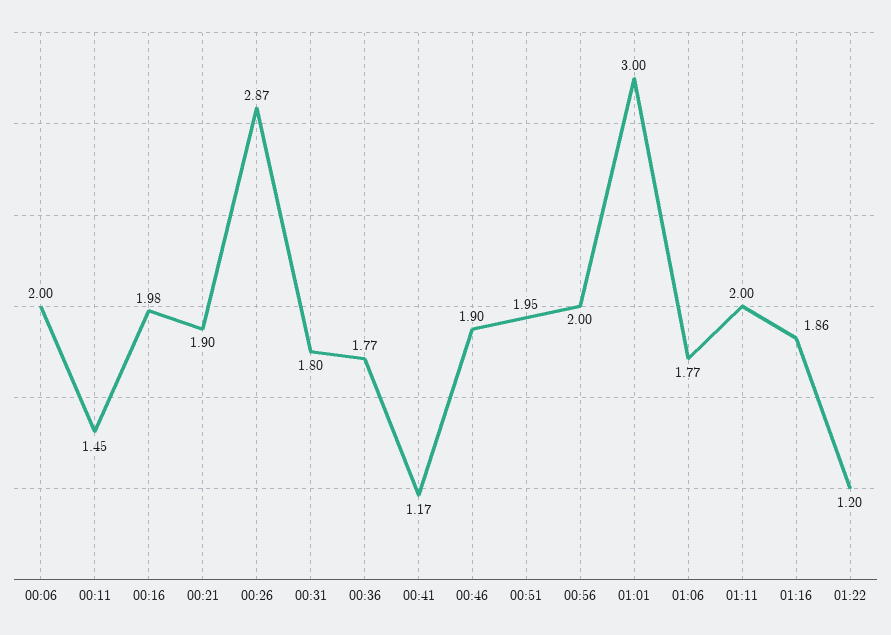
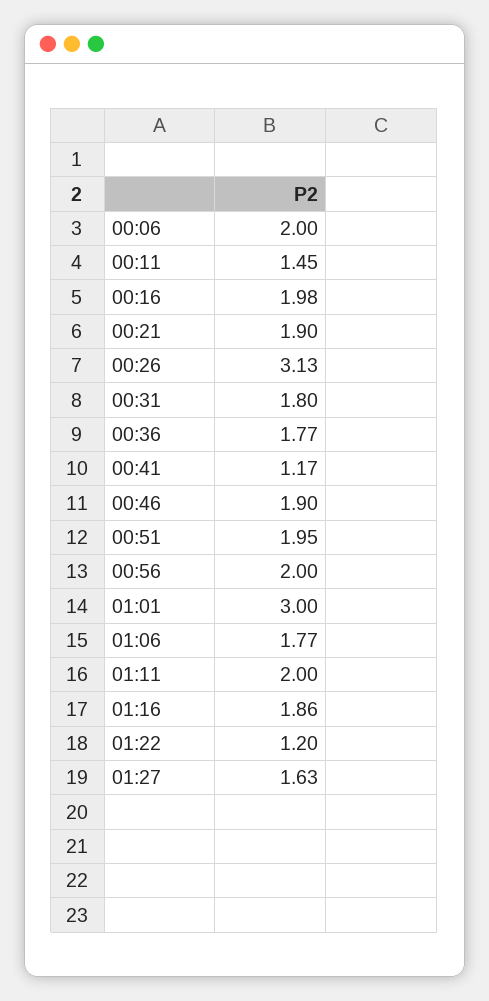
00:26: 2.87 -> 3.13
01:27: none -> 1.63

